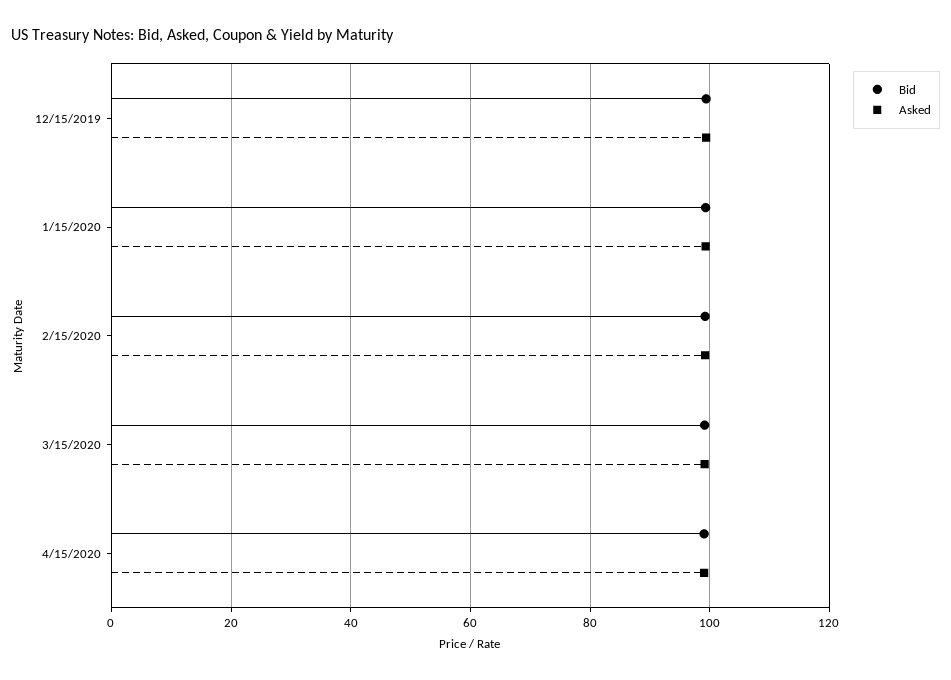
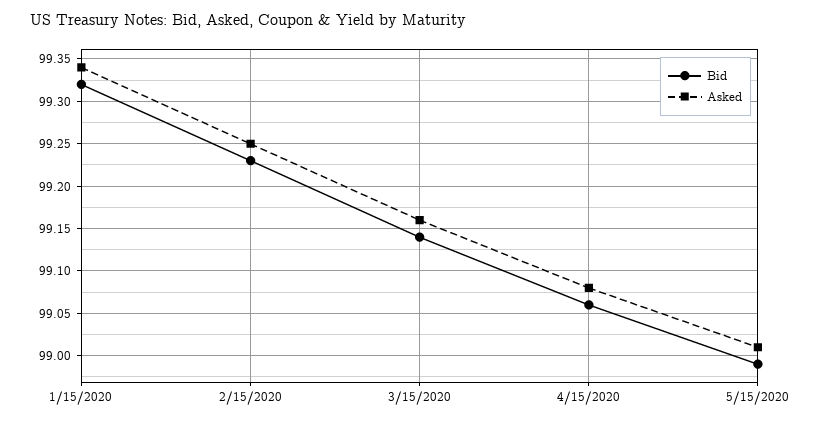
Bid, 12/15/2019: 100 -> none
Asked, 12/15/2019: 100 -> none
Bid, 5/15/2020: none -> 98.99
Asked, 5/15/2020: none -> 99.01

